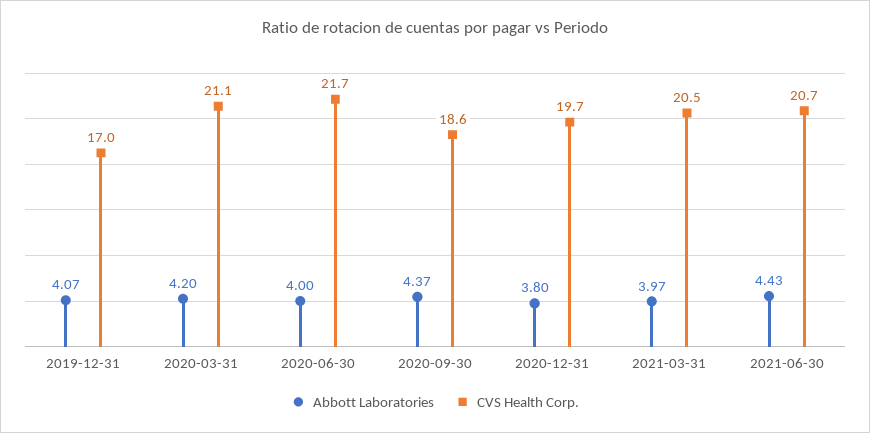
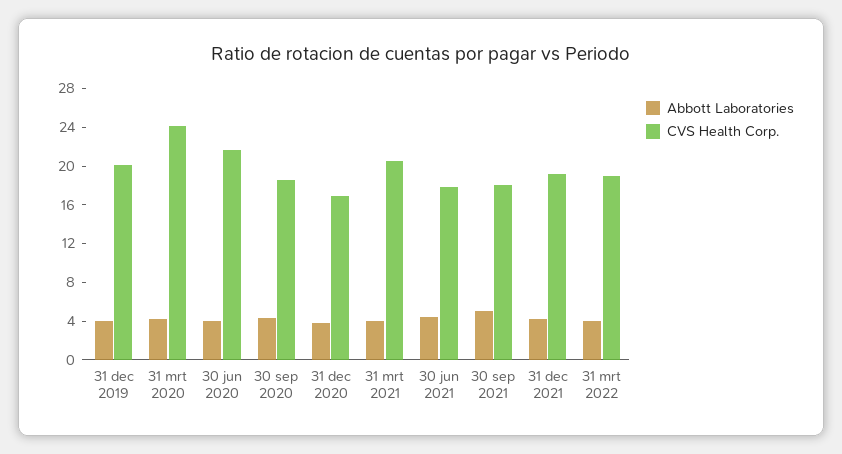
CVS Health Corp., 2019-12-31: 17 -> 20
CVS Health Corp., 2020-03-31: 21.1 -> 24
CVS Health Corp., 2020-12-31: 19.7 -> 17
CVS Health Corp., 2021-06-30: 20.7 -> 18
Abbott Laboratories, 30 sep 2021: none -> 5
CVS Health Corp., 30 sep 2021: none -> 18
Abbott Laboratories, 31 dec 2021: none -> 4
CVS Health Corp., 31 dec 2021: none -> 19
Abbott Laboratories, 31 mrt 2022: none -> 4
CVS Health Corp., 31 mrt 2022: none -> 19

